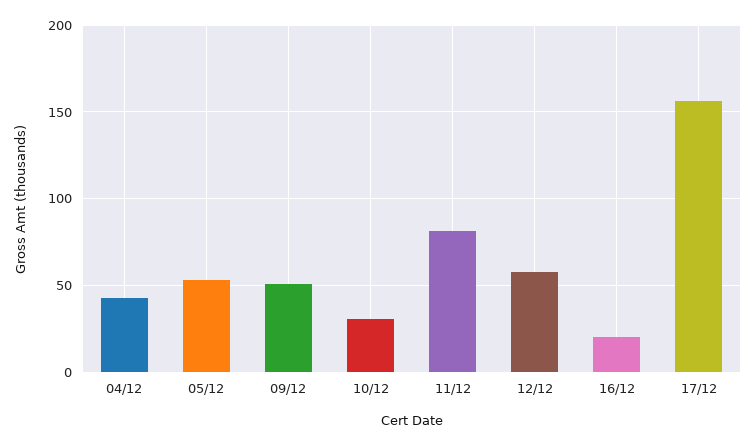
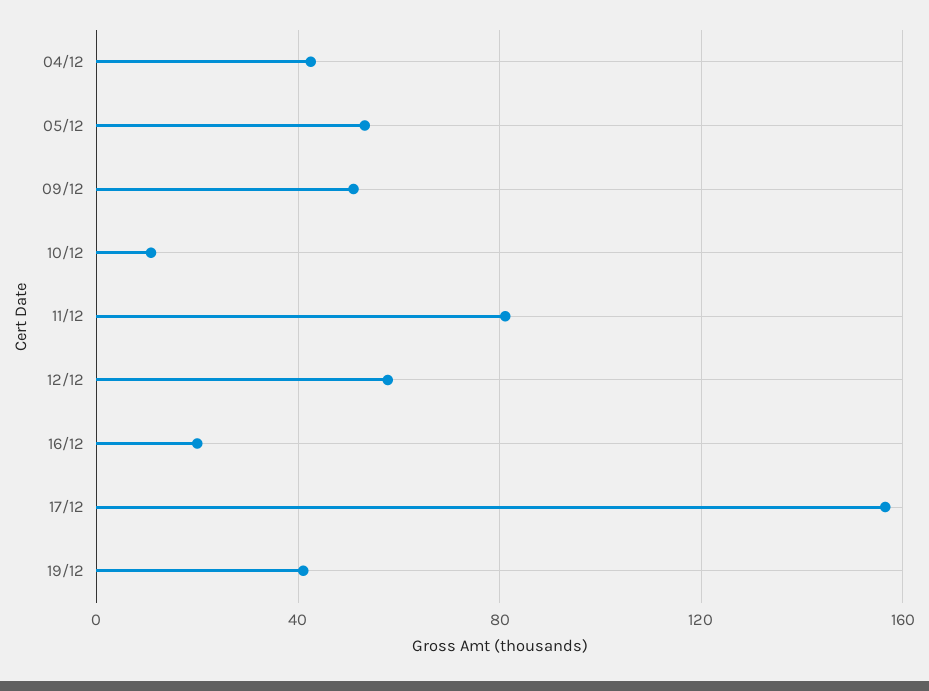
10/12: 30 -> 10
19/12: none -> 40

